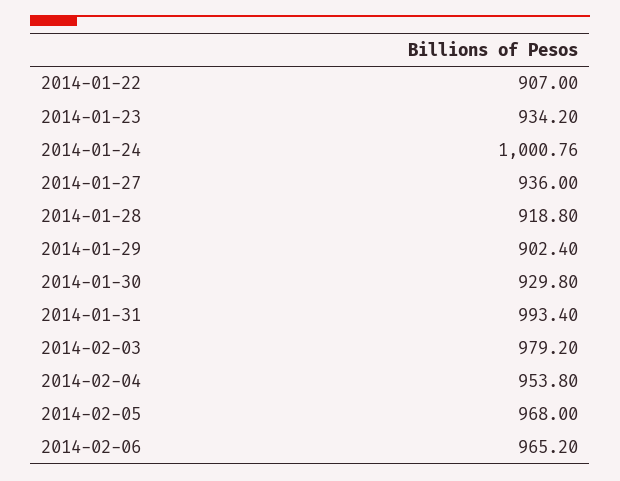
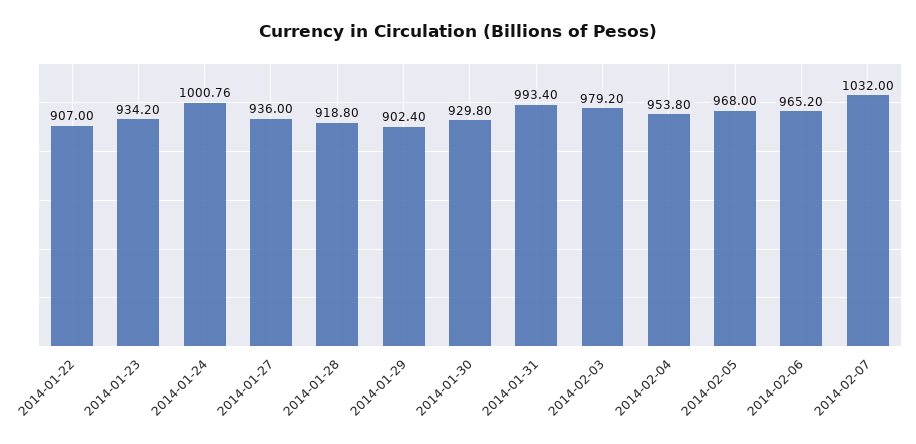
2014-02-07: none -> 1032

